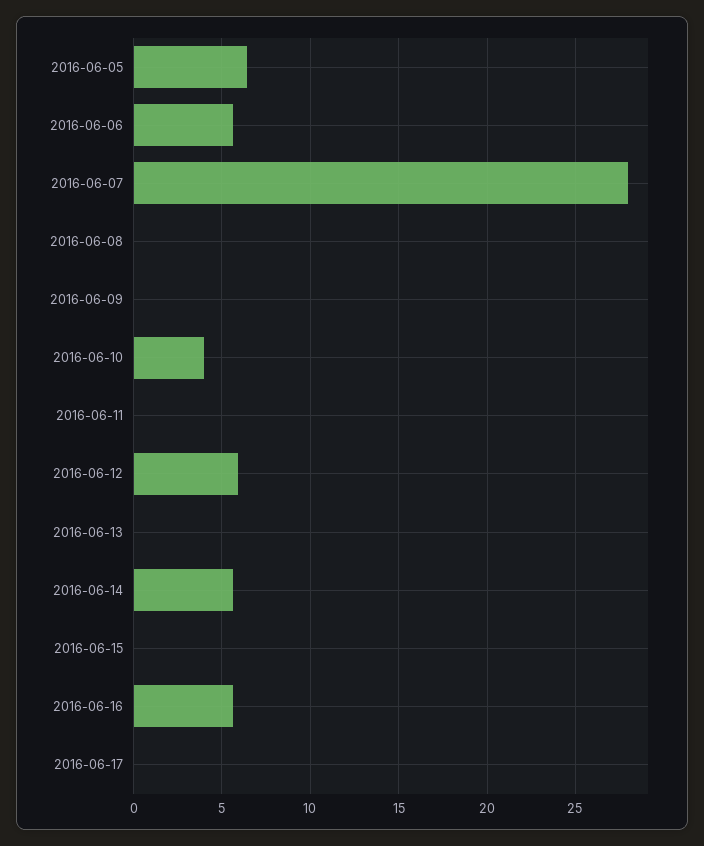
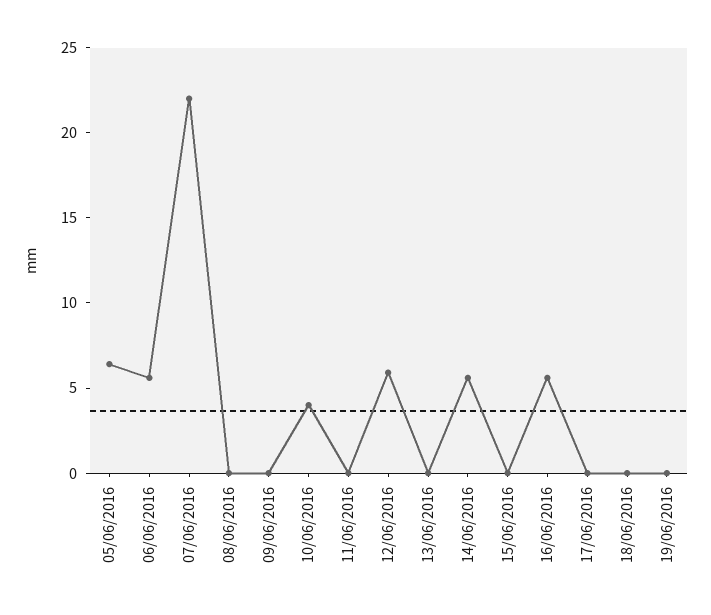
2016-06-07: 28 -> 22
18/06/2016: none -> 0
19/06/2016: none -> 0

